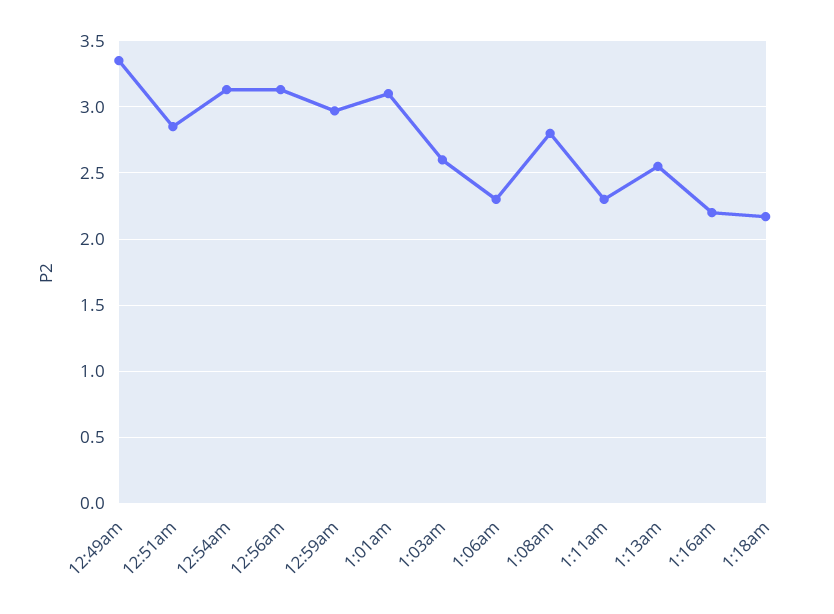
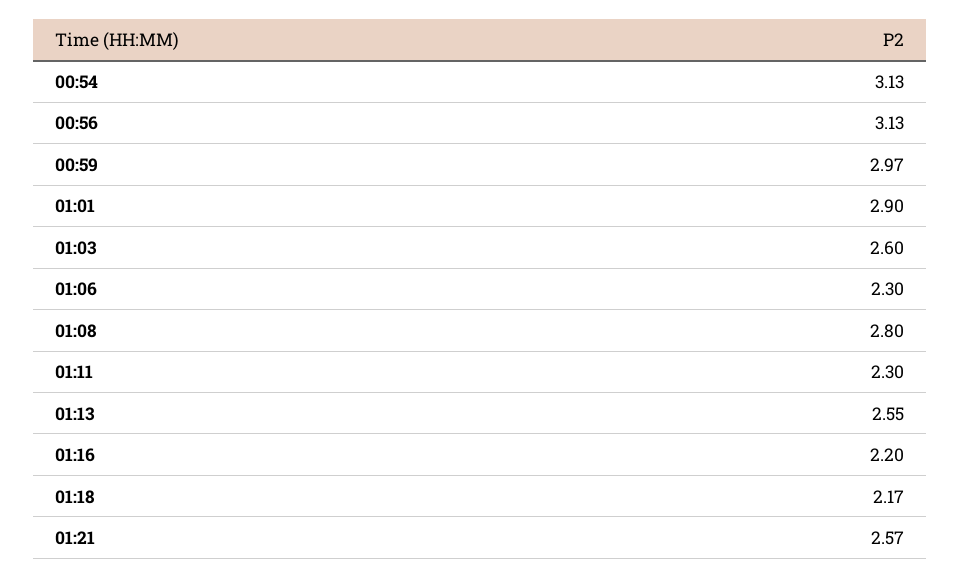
12:49am: 3.35 -> none
12:51am: 2.85 -> none
1:01am: 3.1 -> 2.9
01:21: none -> 2.57

